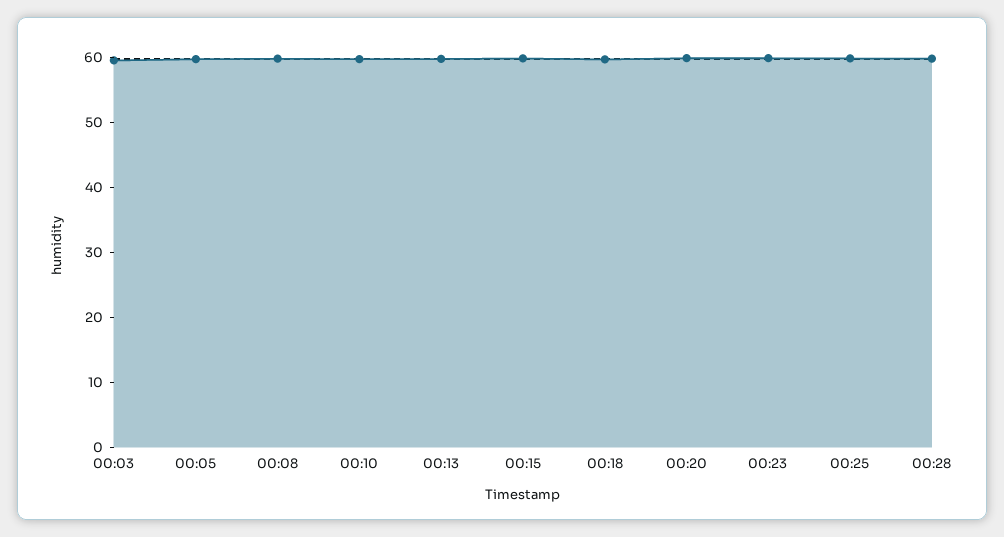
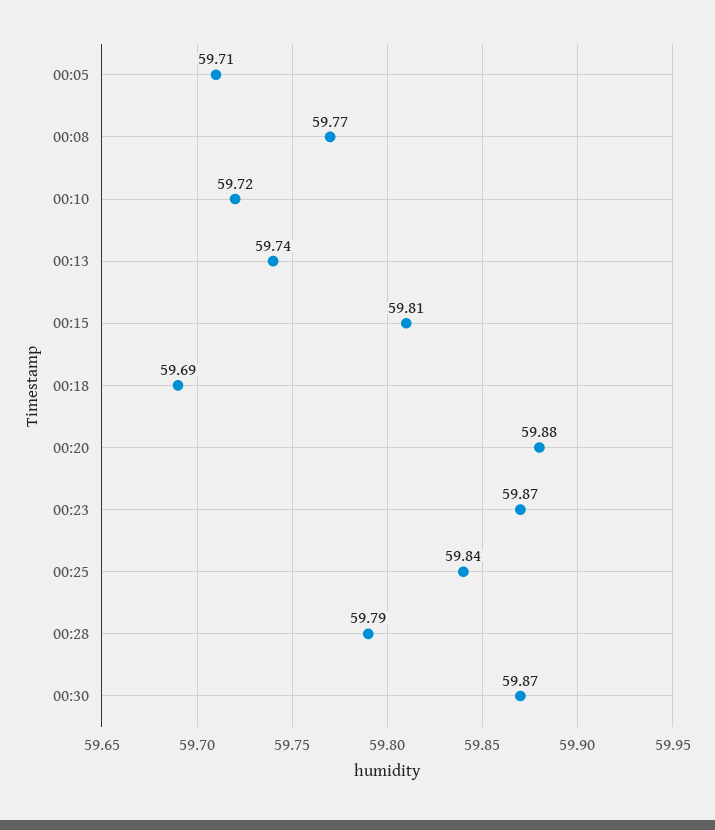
00:03: 60 -> none
00:30: none -> 59.87

